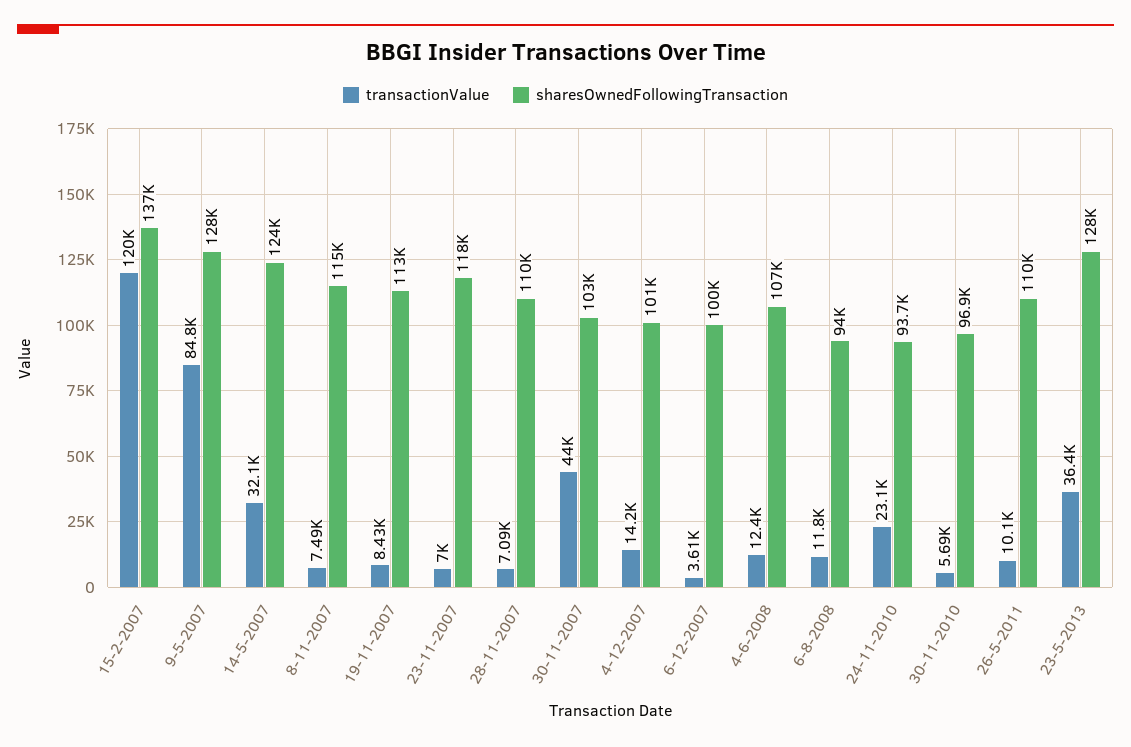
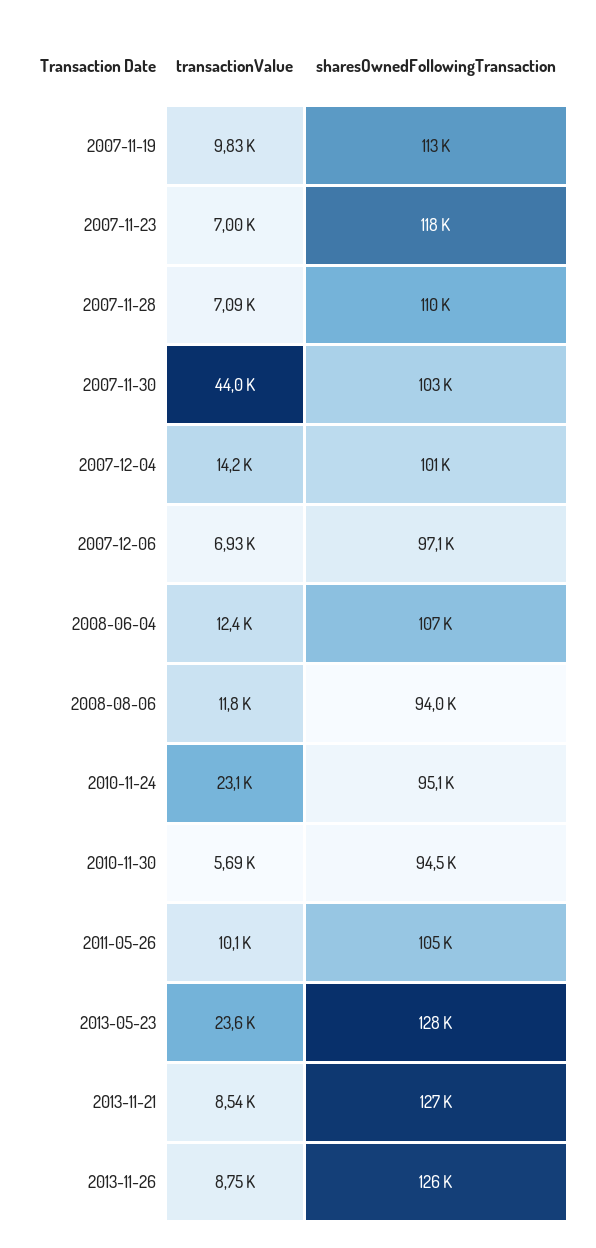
transactionValue, 15-2-2007: 120000 -> none
sharesOwnedFollowingTransaction, 15-2-2007: 137000 -> none
transactionValue, 9-5-2007: 84800 -> none
sharesOwnedFollowingTransaction, 9-5-2007: 128000 -> none
transactionValue, 14-5-2007: 32100 -> none
sharesOwnedFollowingTransaction, 14-5-2007: 124000 -> none
transactionValue, 8-11-2007: 7490 -> none
sharesOwnedFollowingTransaction, 8-11-2007: 115000 -> none
transactionValue, 19-11-2007: 8430 -> 9830
transactionValue, 6-12-2007: 3610 -> 6930
sharesOwnedFollowingTransaction, 6-12-2007: 100000 -> 97100
sharesOwnedFollowingTransaction, 24-11-2010: 93700 -> 95100
sharesOwnedFollowingTransaction, 30-11-2010: 96900 -> 94500
sharesOwnedFollowingTransaction, 26-5-2011: 110000 -> 105000
transactionValue, 23-5-2013: 36400 -> 23600
transactionValue, 2013-11-21: none -> 8540
sharesOwnedFollowingTransaction, 2013-11-21: none -> 127000
transactionValue, 2013-11-26: none -> 8750
sharesOwnedFollowingTransaction, 2013-11-26: none -> 126000

